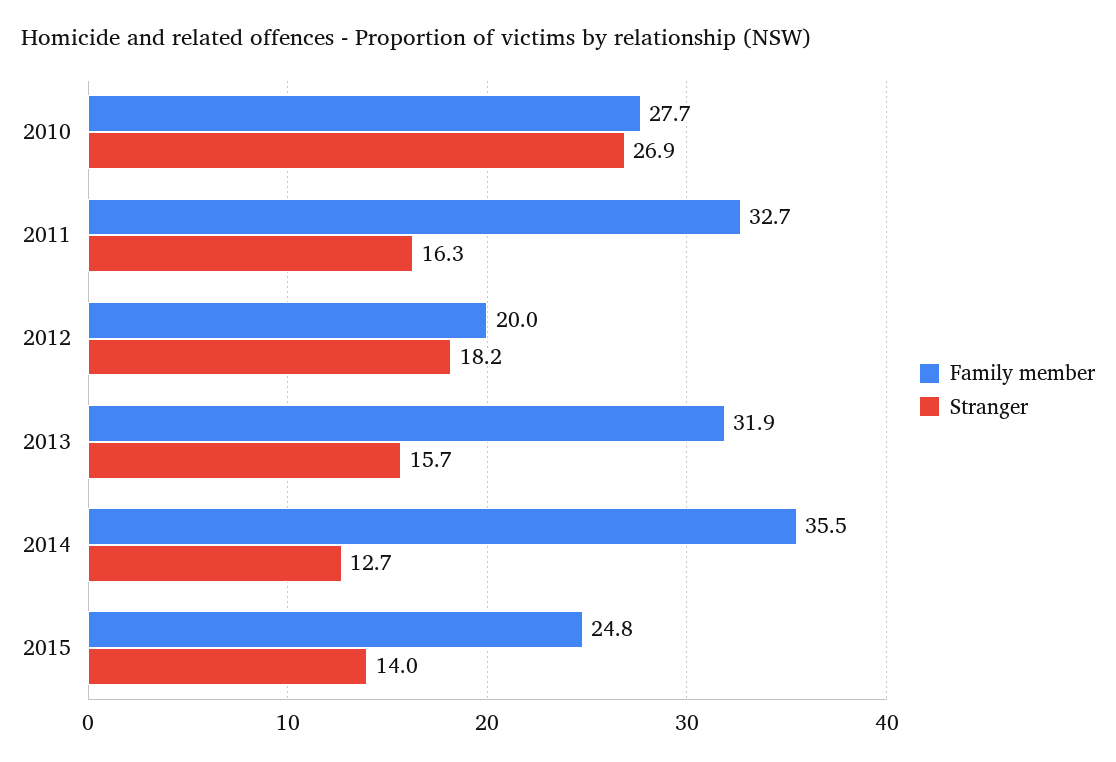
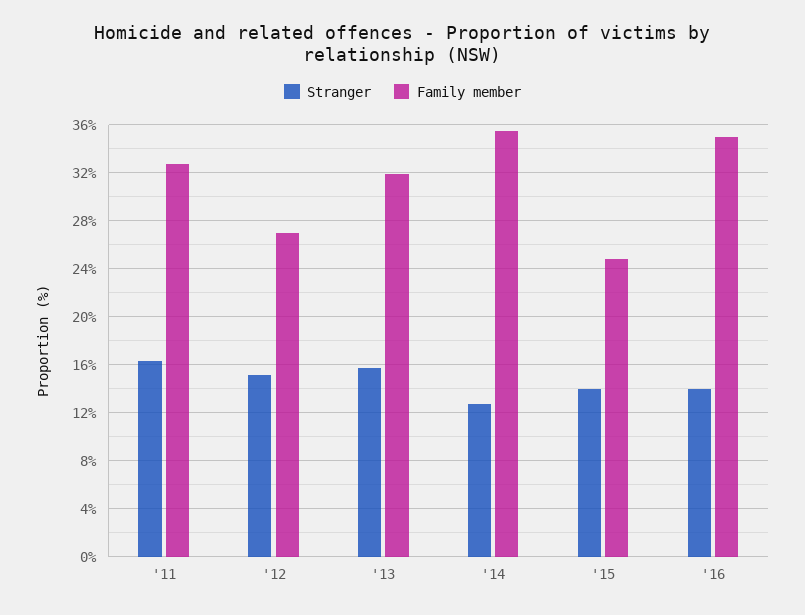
Family member, 2010: 27.7 -> none
Stranger, 2010: 26.9 -> none
Family member, 2012: 20 -> 27
Stranger, 2012: 18.2 -> 15
Stranger, '16: none -> 14
Family member, '16: none -> 35

